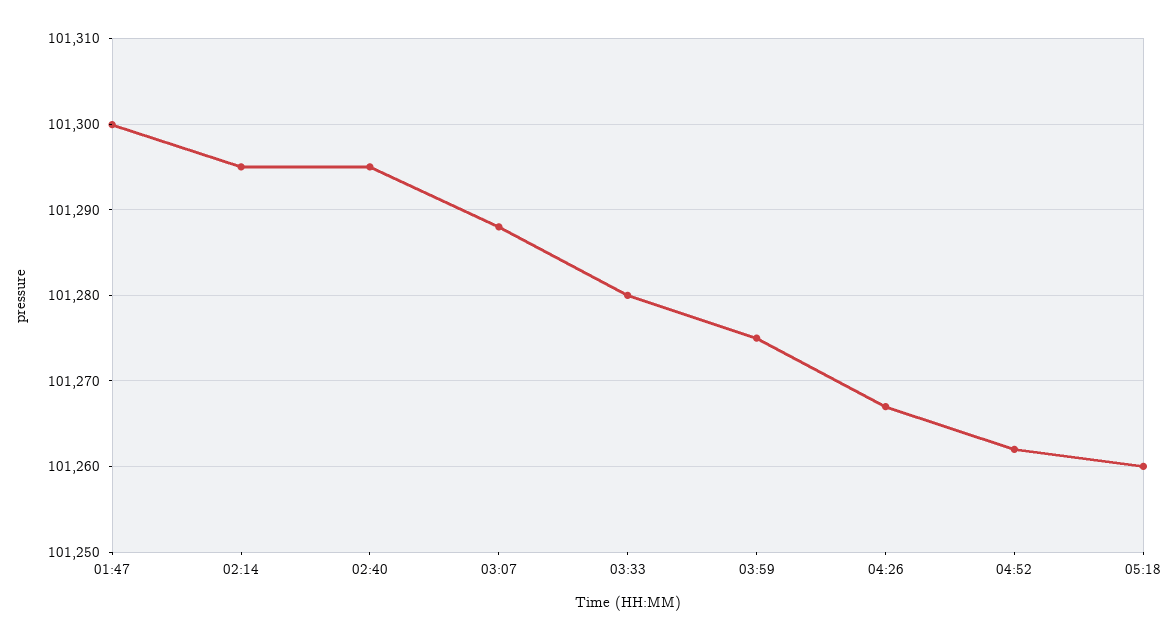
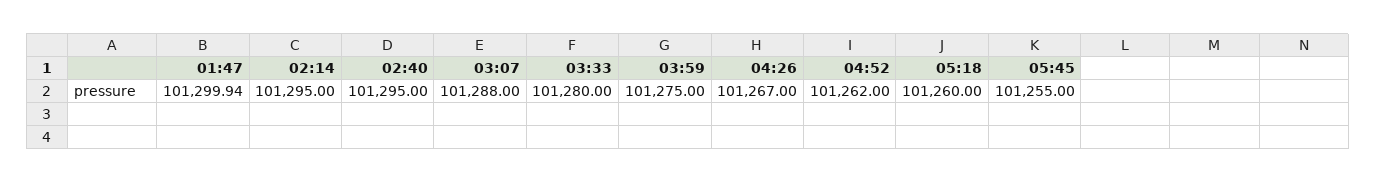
05:45: none -> 101255

